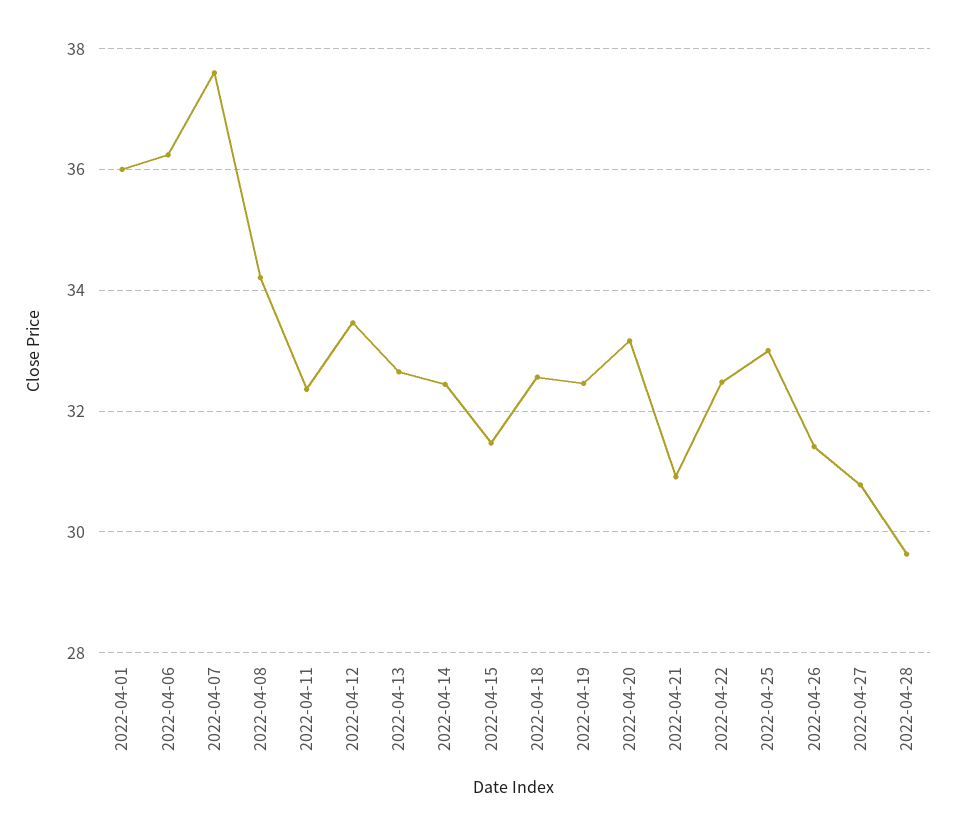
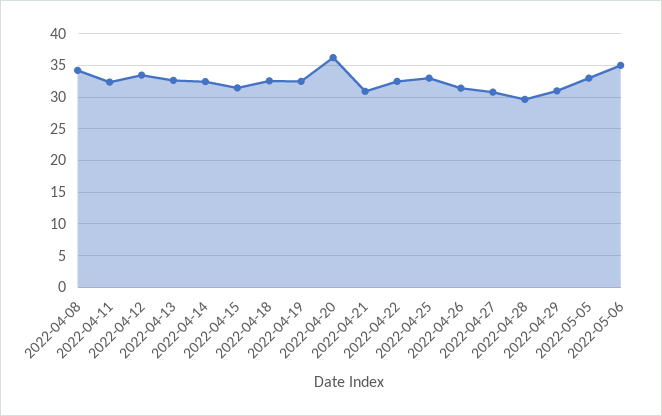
2022-04-01: 36 -> none
2022-04-06: 36.2 -> none
2022-04-07: 37.6 -> none
2022-04-20: 33.2 -> 36
2022-04-29: none -> 31
2022-05-05: none -> 33
2022-05-06: none -> 35

